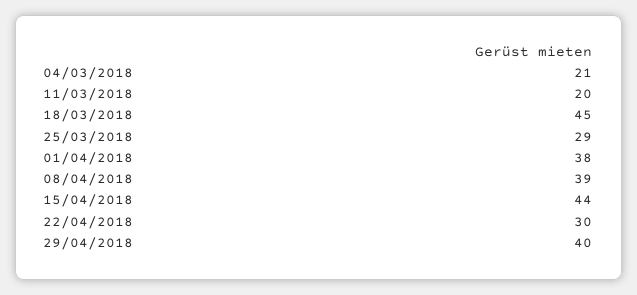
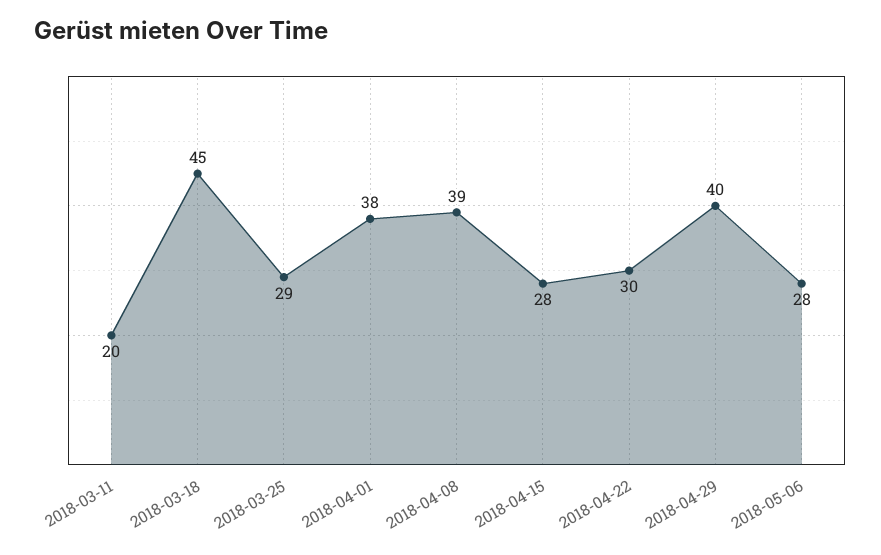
04/03/2018: 21 -> none
15/04/2018: 44 -> 28
2018-05-06: none -> 28

